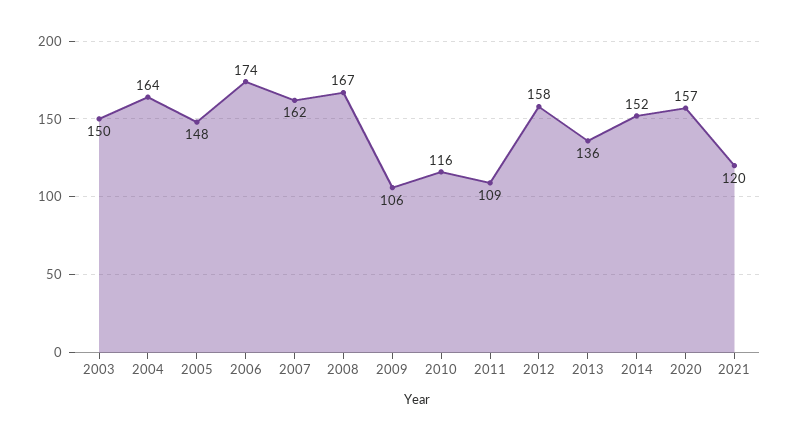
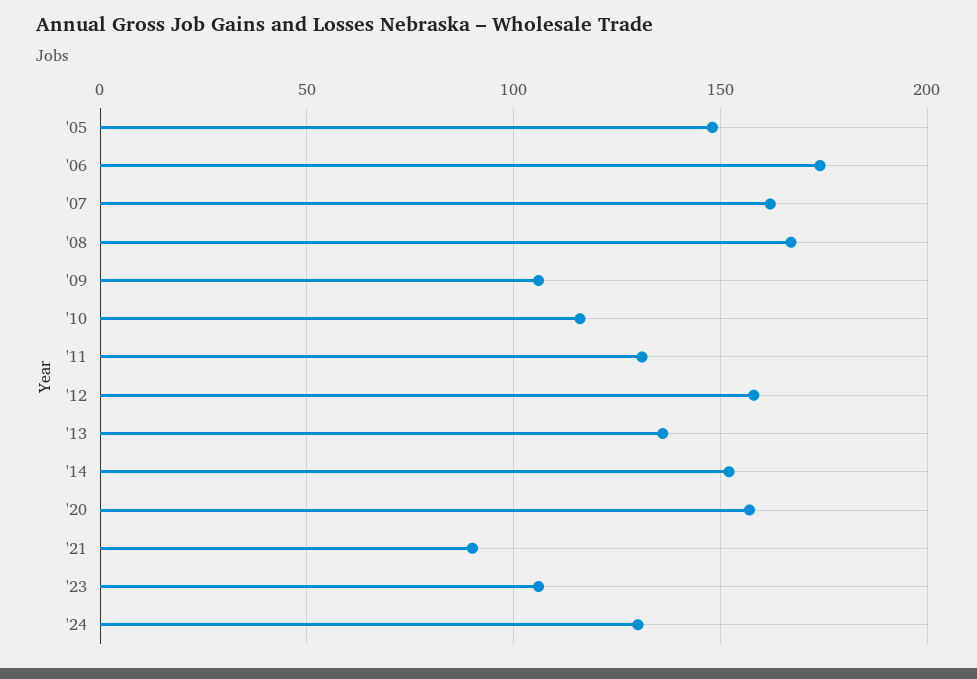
2003: 150 -> none
2004: 164 -> none
2011: 109 -> 130
2021: 120 -> 90
'23: none -> 105
'24: none -> 130

